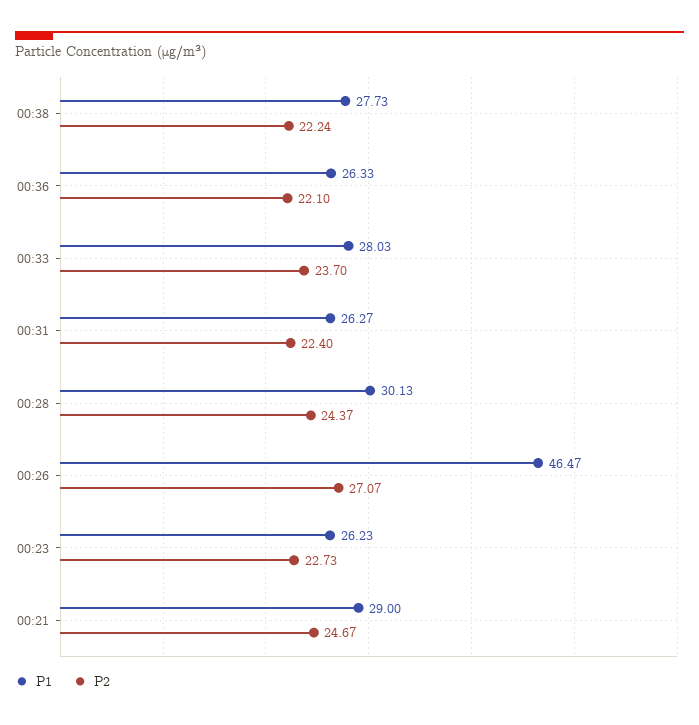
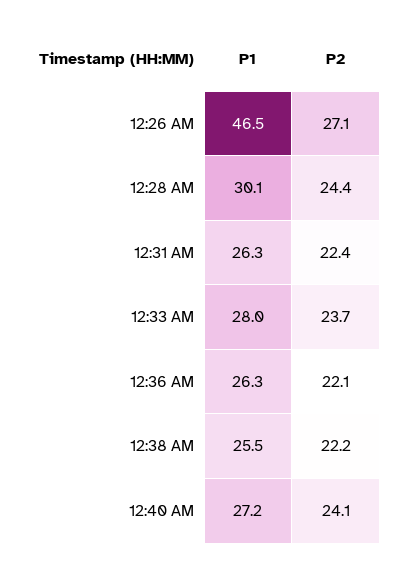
P1, 00:38: 27.73 -> 25.5
P1, 00:23: 26.23 -> none
P2, 00:23: 22.73 -> none
P1, 00:21: 29 -> none
P2, 00:21: 24.67 -> none
P1, 12:40 AM: none -> 27.2
P2, 12:40 AM: none -> 24.1

